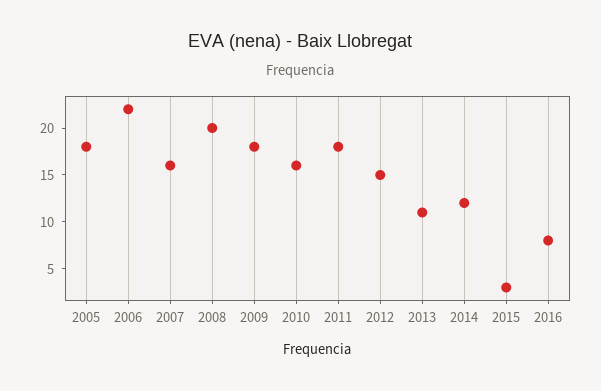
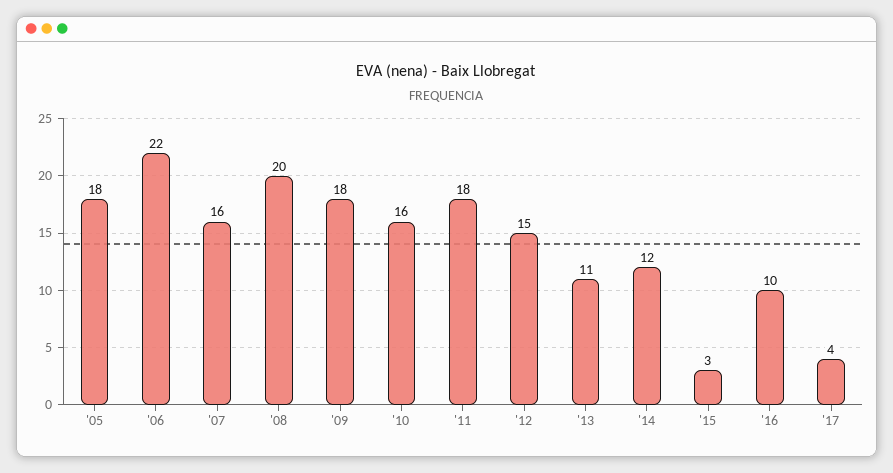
2016: 8 -> 10
'17: none -> 4

